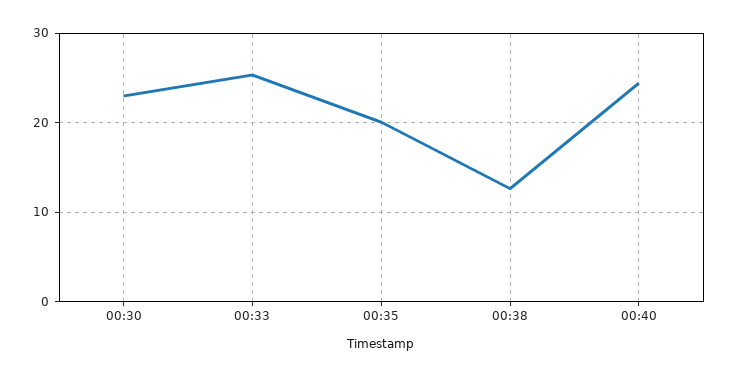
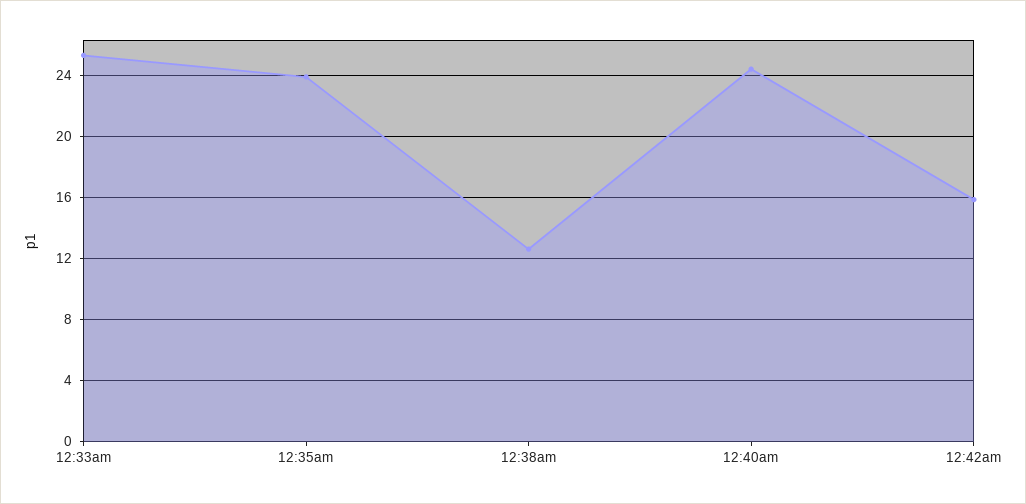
00:30: 23 -> none
00:35: 20 -> 24
12:42am: none -> 16

